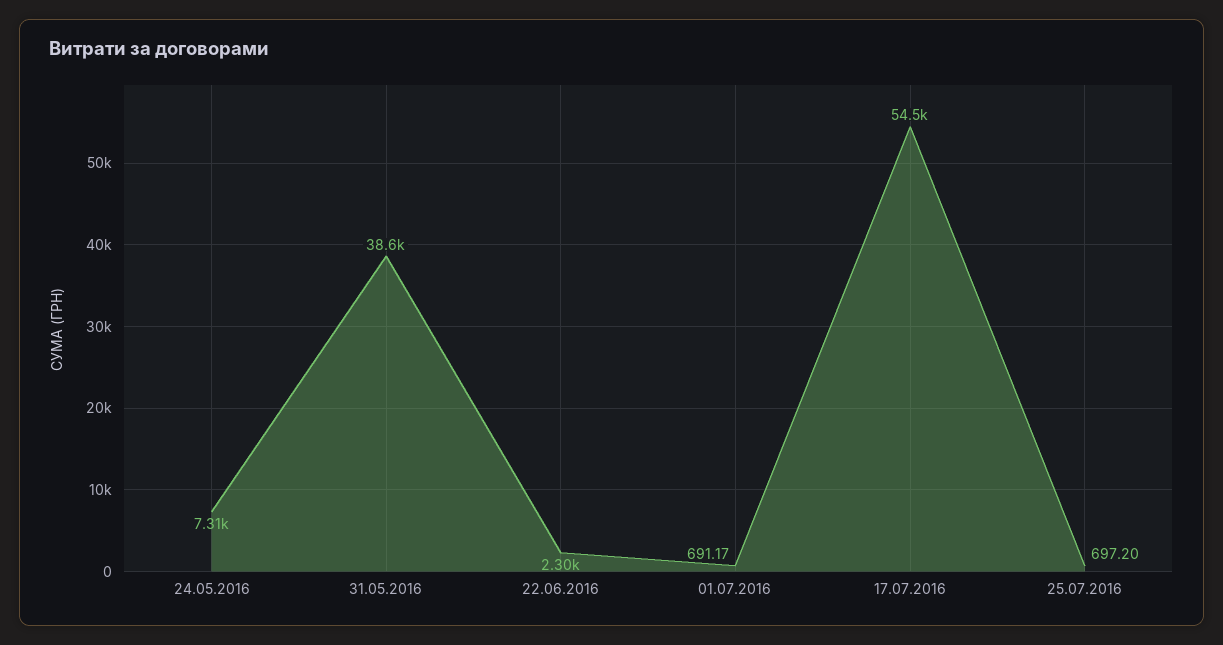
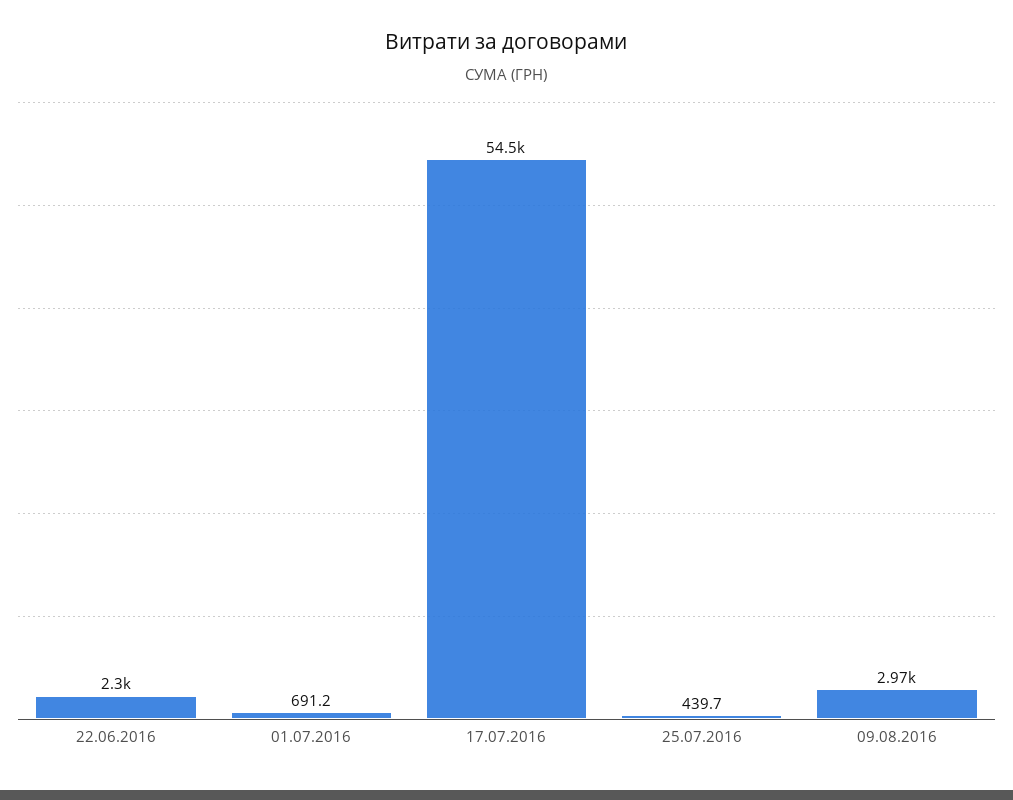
24.05.2016: 7310 -> none
31.05.2016: 38600 -> none
25.07.2016: 697.2 -> 439.7
09.08.2016: none -> 2970

